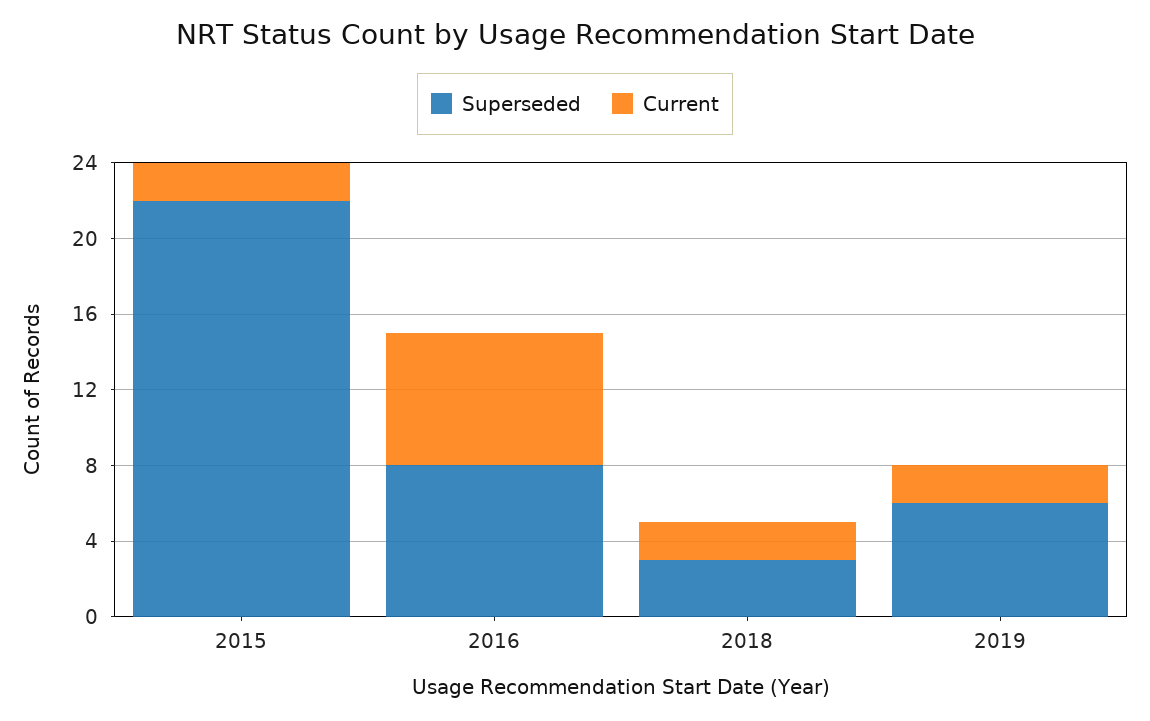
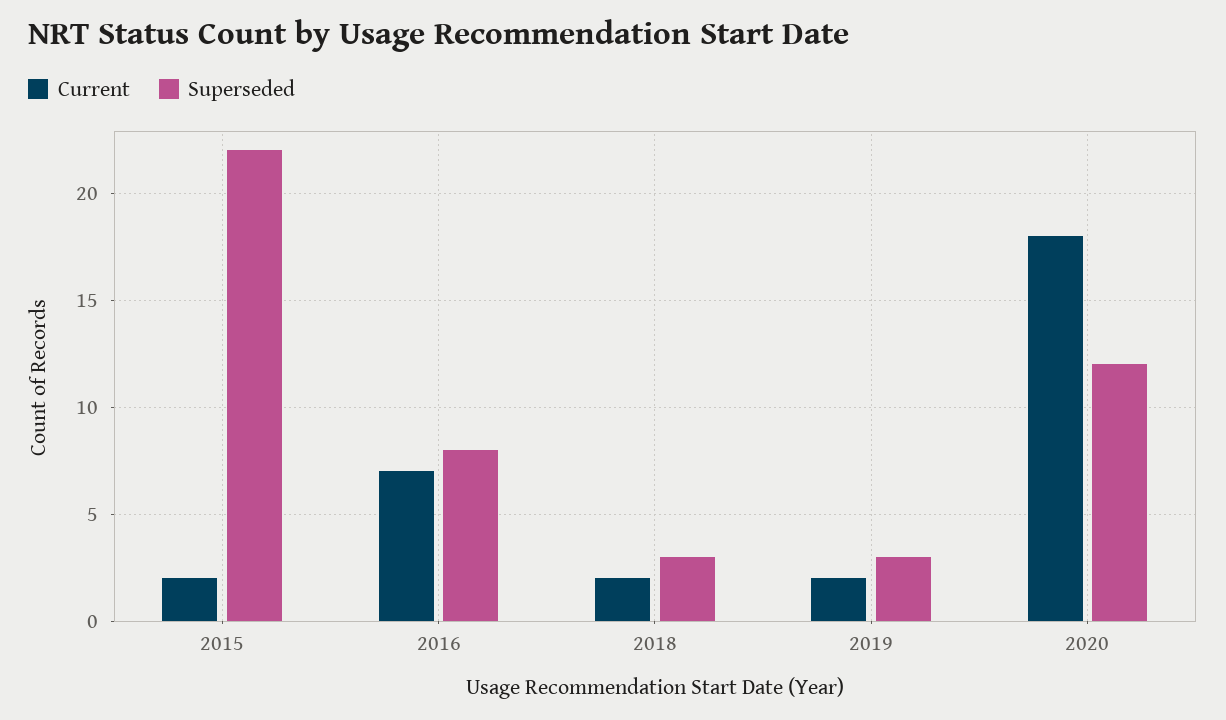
Superseded, 2019: 6 -> 3
Current, 2020: none -> 18
Superseded, 2020: none -> 12

